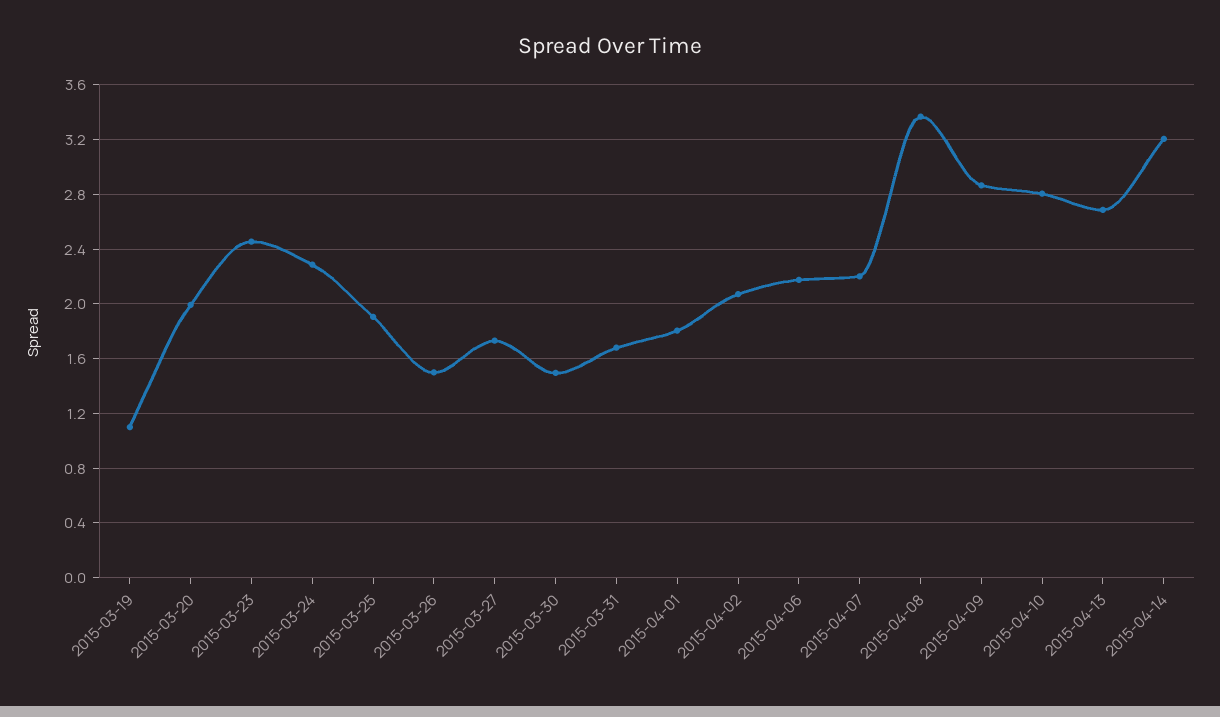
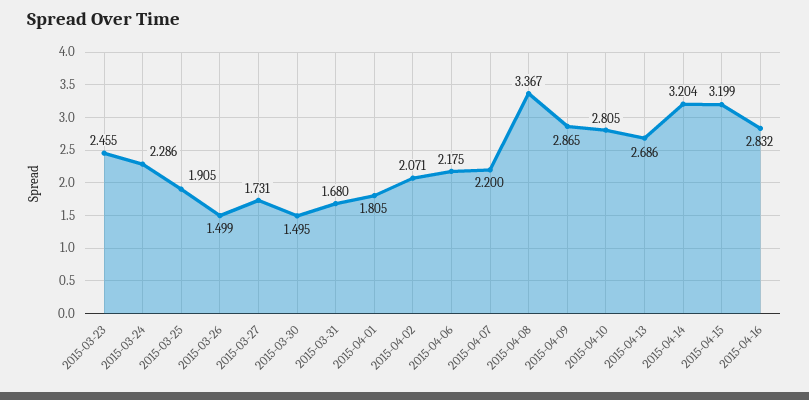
2015-03-19: 1.1 -> none
2015-03-20: 2 -> none
2015-04-15: none -> 3.199
2015-04-16: none -> 2.832

